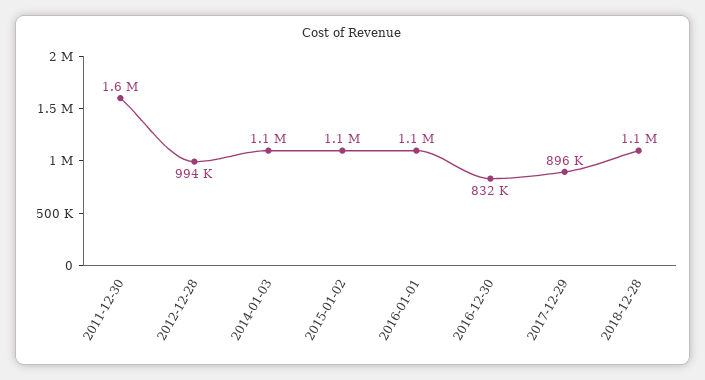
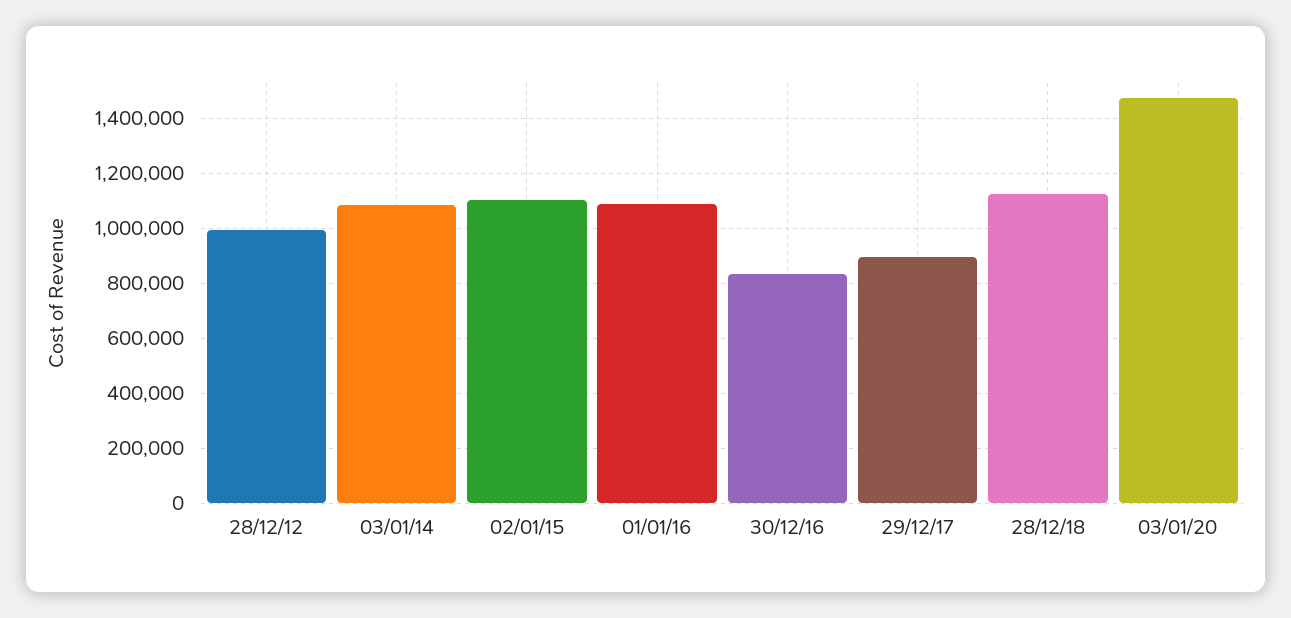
2011-12-30: 1600000 -> none
03/01/20: none -> 1475000

